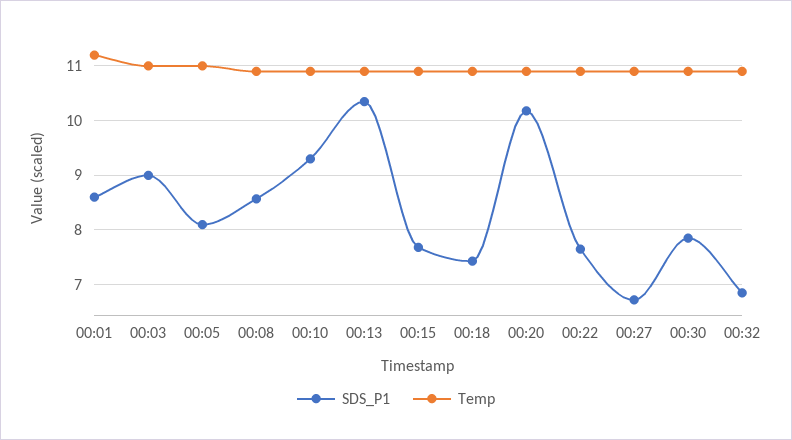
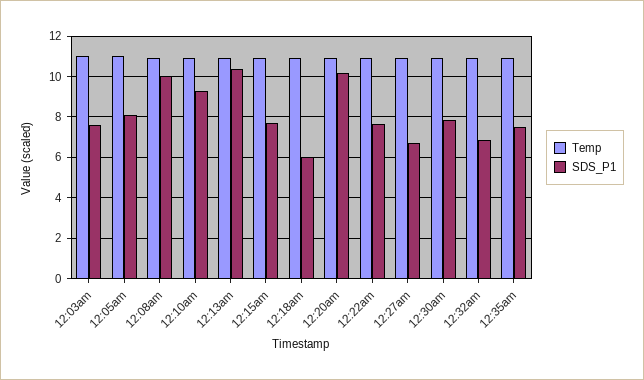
SDS_P1, 00:01: 8.6 -> none
Temp, 00:01: 11.2 -> none
SDS_P1, 00:03: 9 -> 7.5
SDS_P1, 00:08: 8.6 -> 10
SDS_P1, 00:18: 7.4 -> 6
Temp, 12:35am: none -> 11
SDS_P1, 12:35am: none -> 7.5

